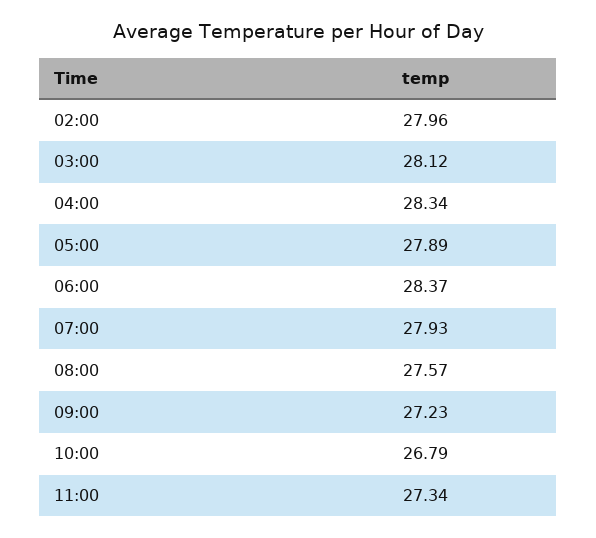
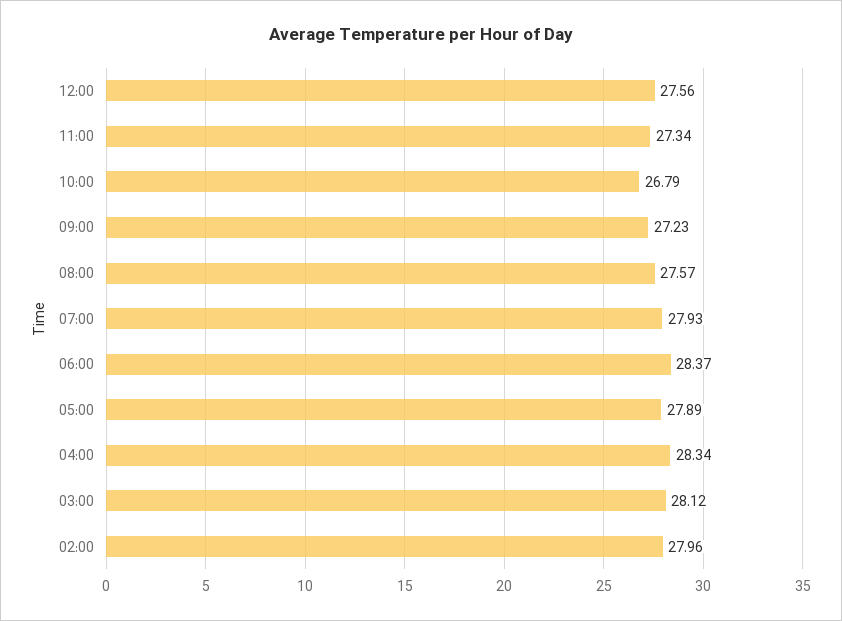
12:00: none -> 27.56

